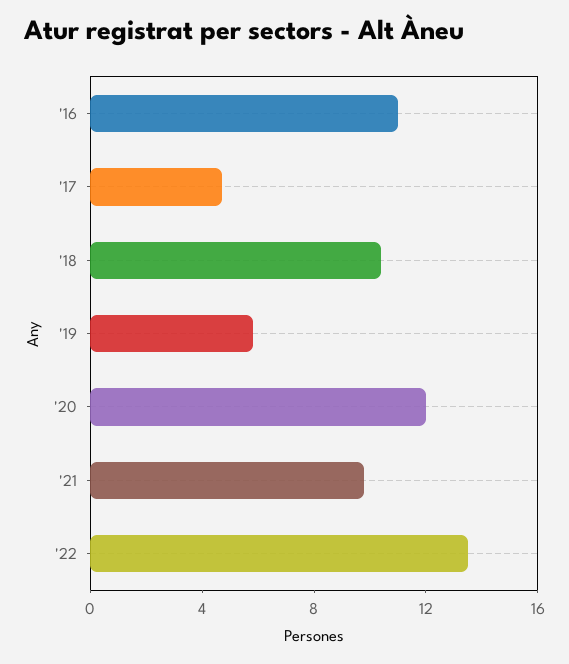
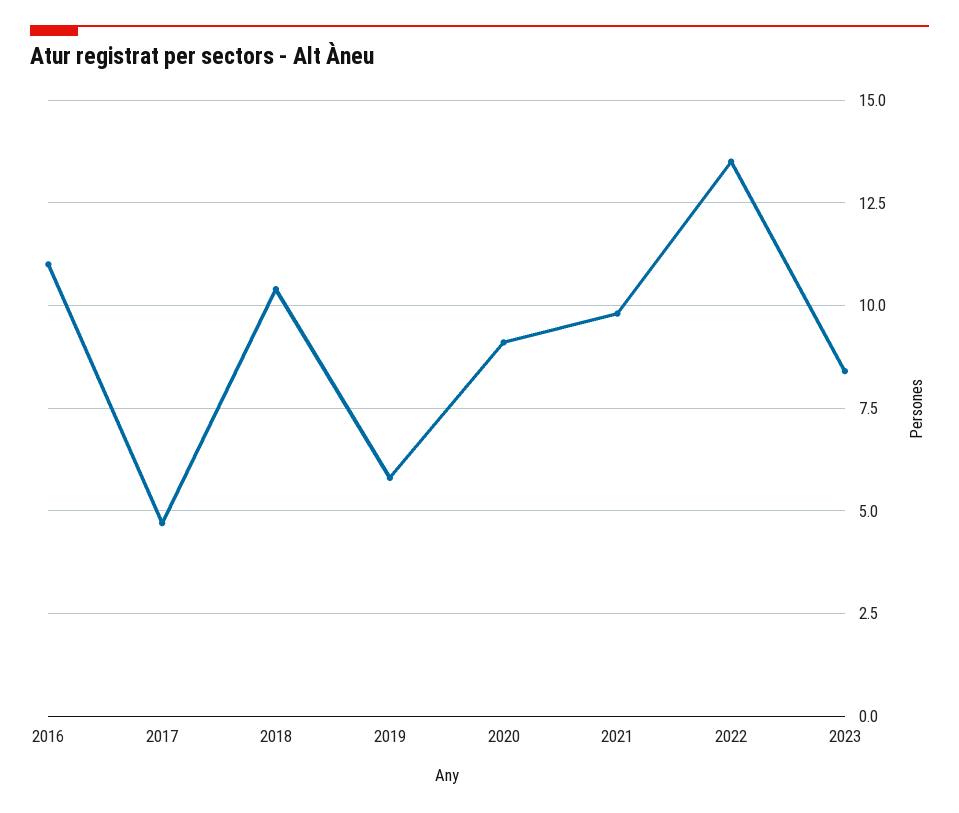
'20: 12 -> 9
2023: none -> 8.5

